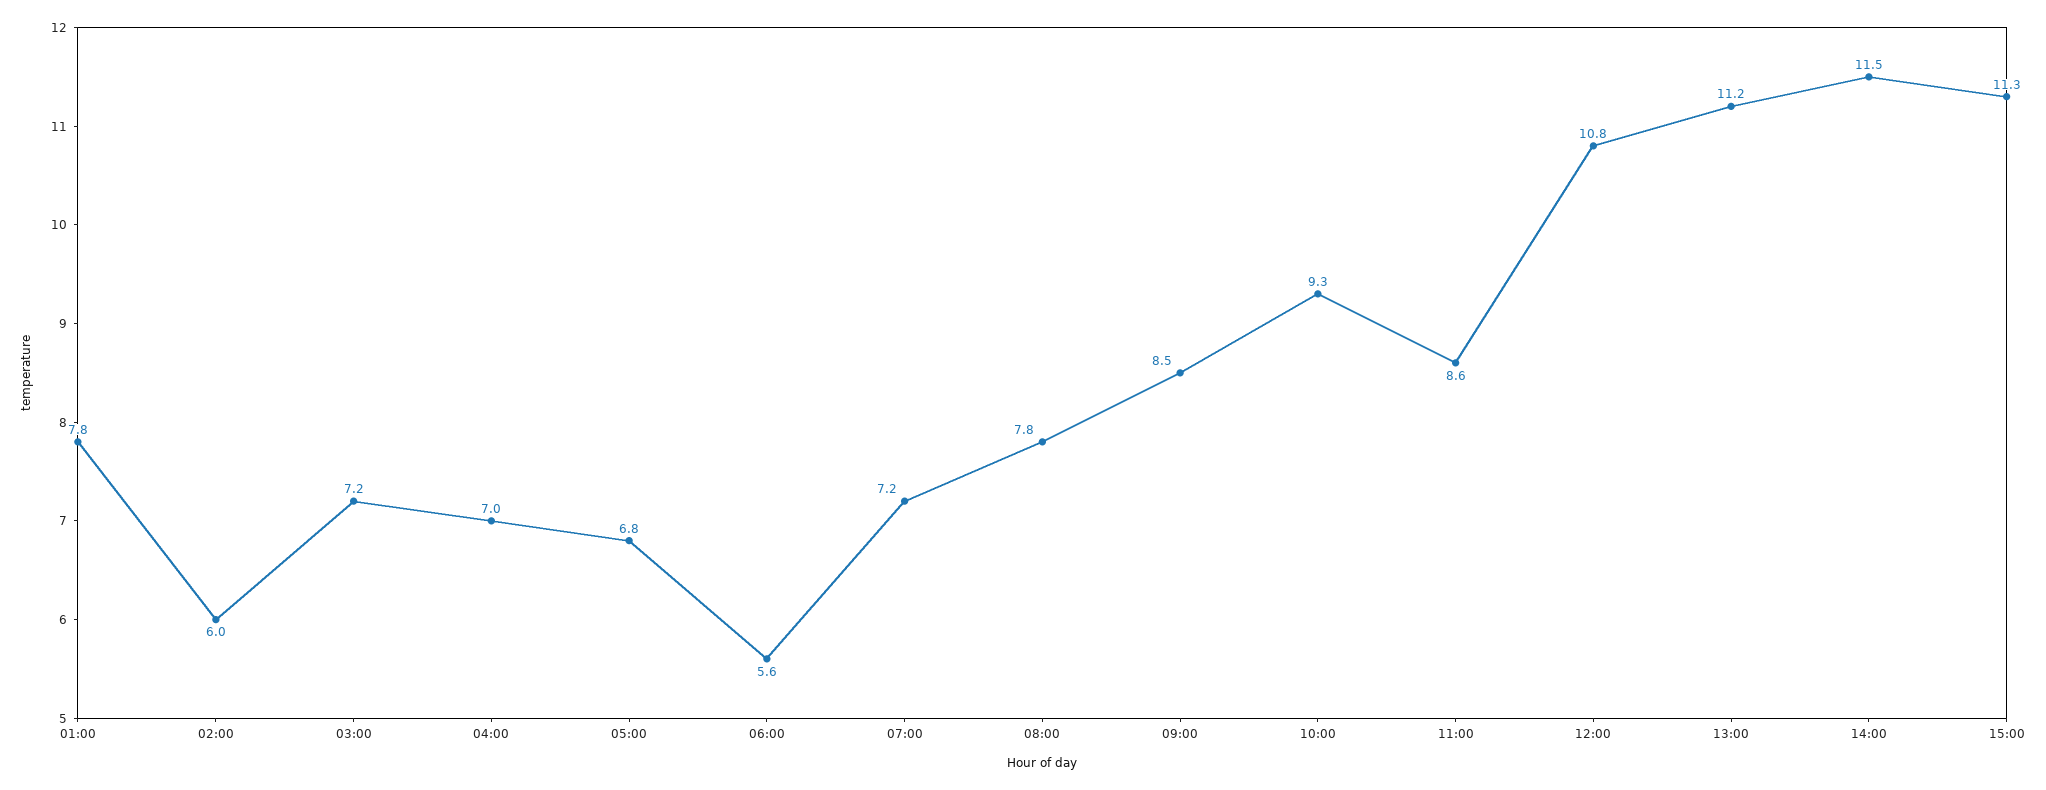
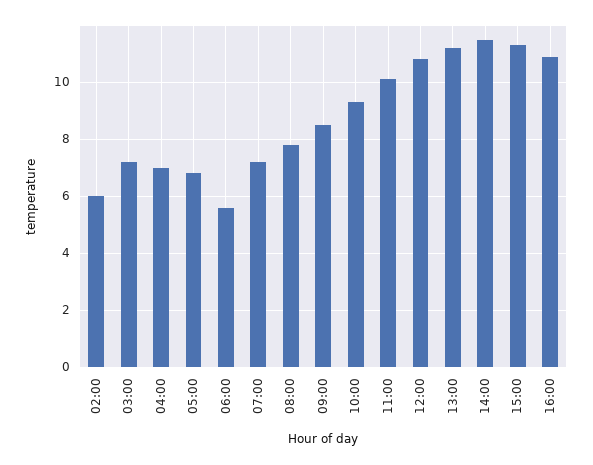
01:00: 7.8 -> none
11:00: 8.6 -> 10
16:00: none -> 11

